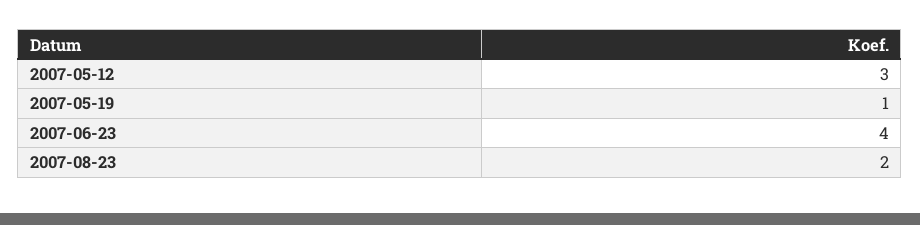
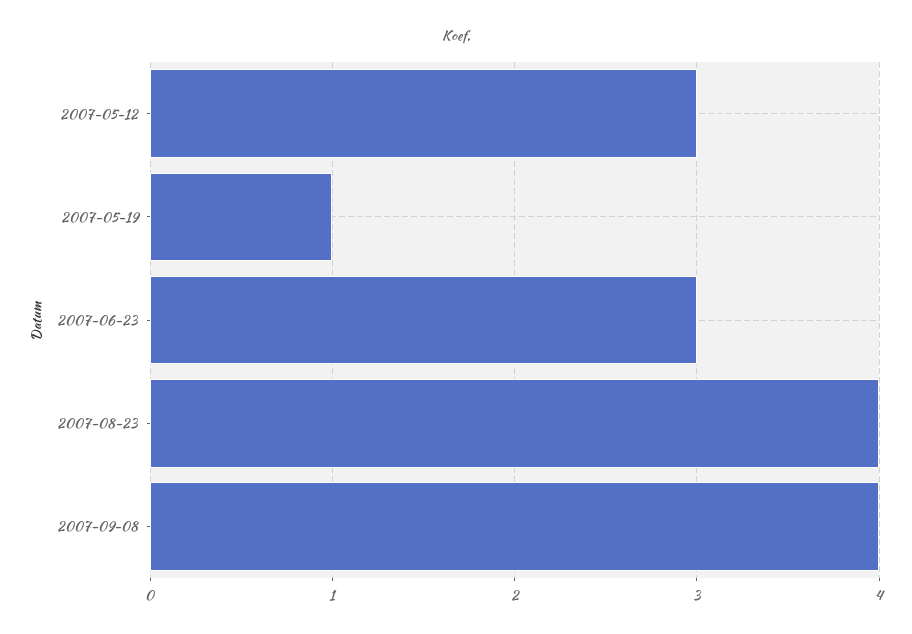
2007-06-23: 4 -> 3
2007-08-23: 2 -> 4
2007-09-08: none -> 4

